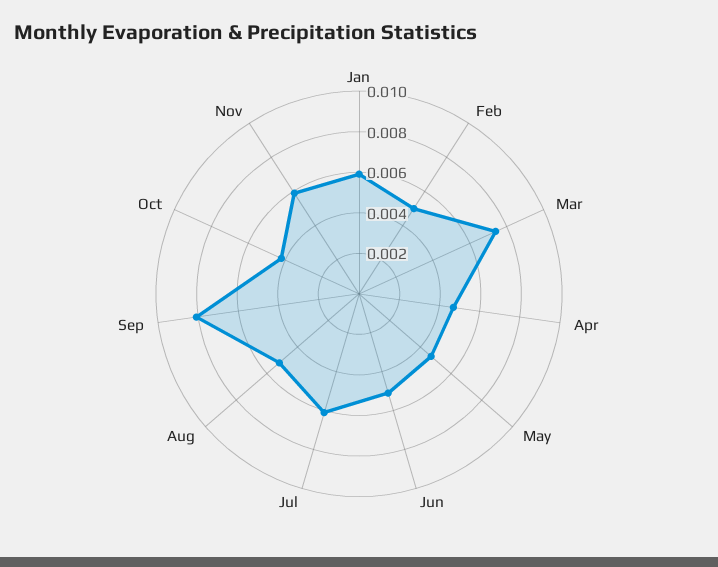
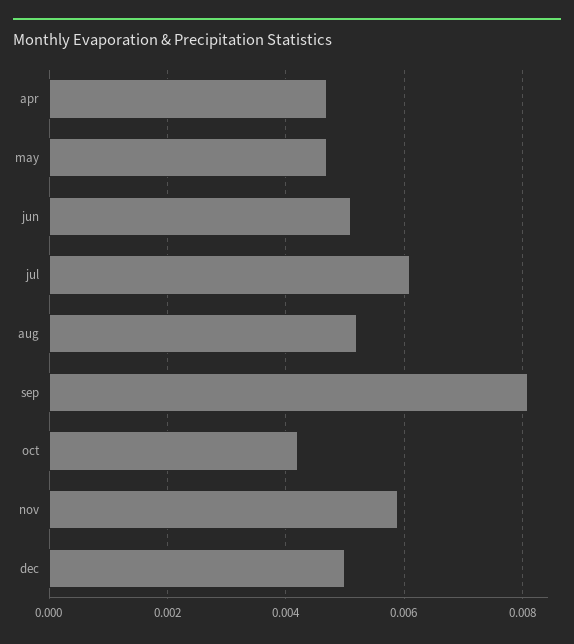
Jan: 0.006 -> none
Feb: 0.005 -> none
Mar: 0.0075 -> none
dec: none -> 0.005

